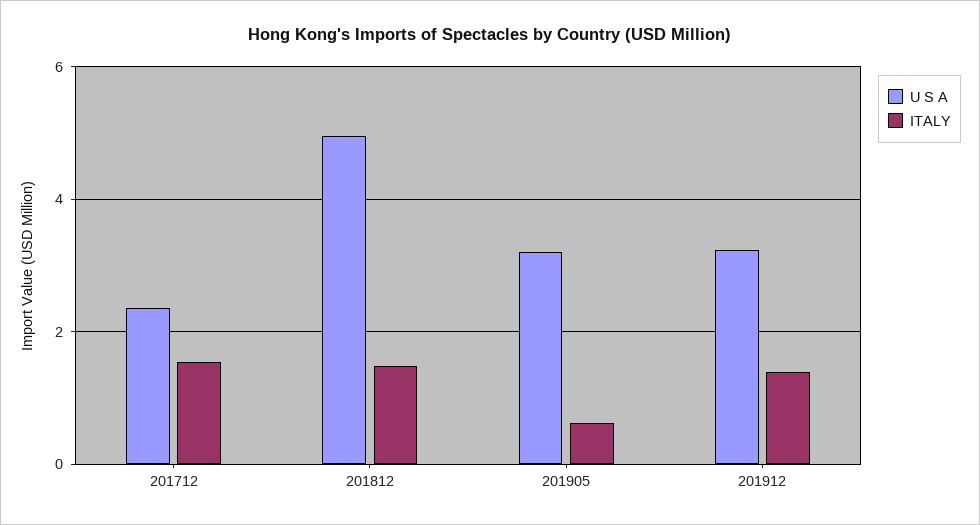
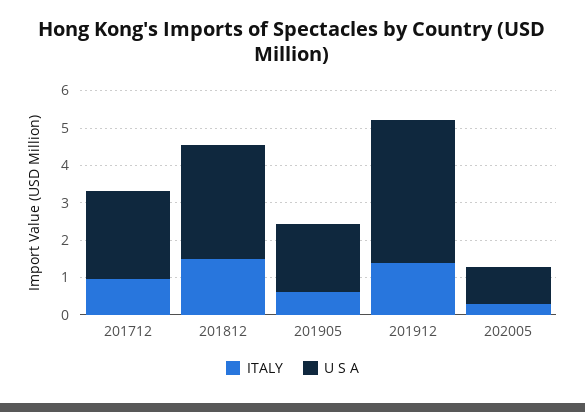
ITALY, 201712: 1.6 -> 1
U S A, 201812: 5 -> 3
U S A, 201905: 3.2 -> 1.75
U S A, 201912: 3.2 -> 3.75
ITALY, 202005: none -> 0.25
U S A, 202005: none -> 1

